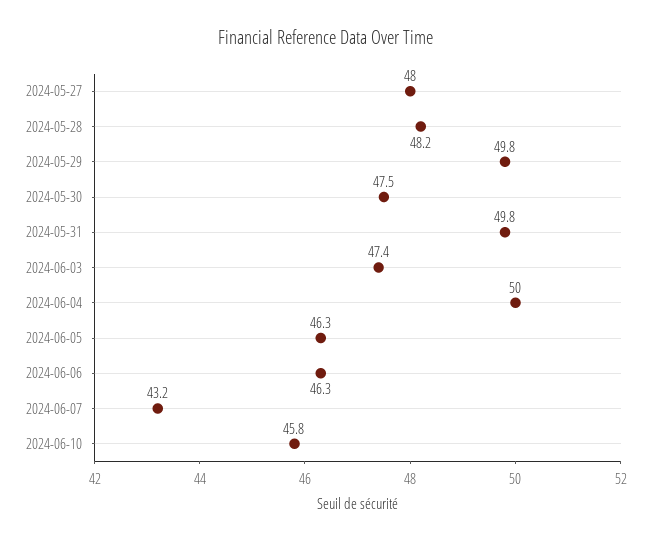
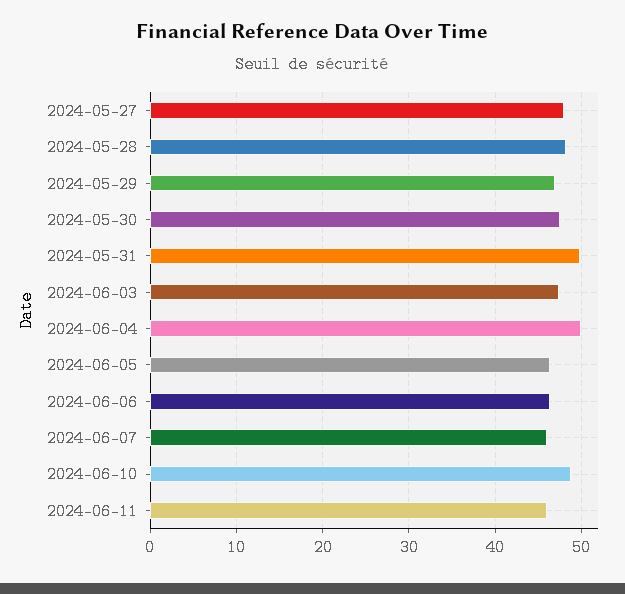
2024-05-29: 49.8 -> 47
2024-06-07: 43.2 -> 46
2024-06-10: 45.8 -> 49
2024-06-11: none -> 46

